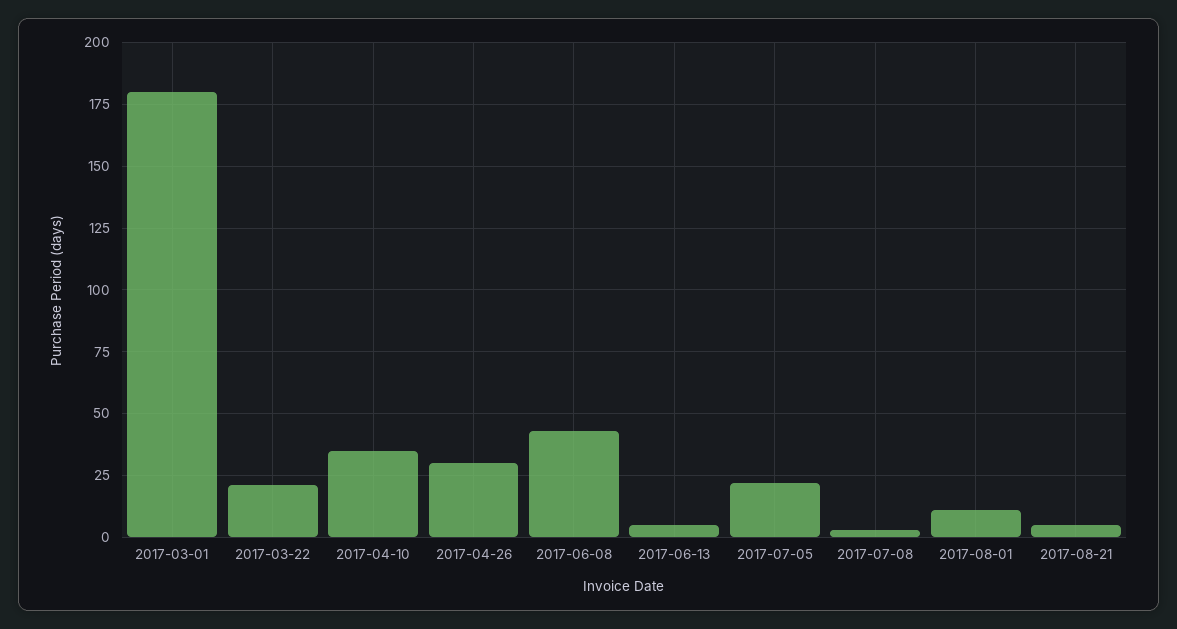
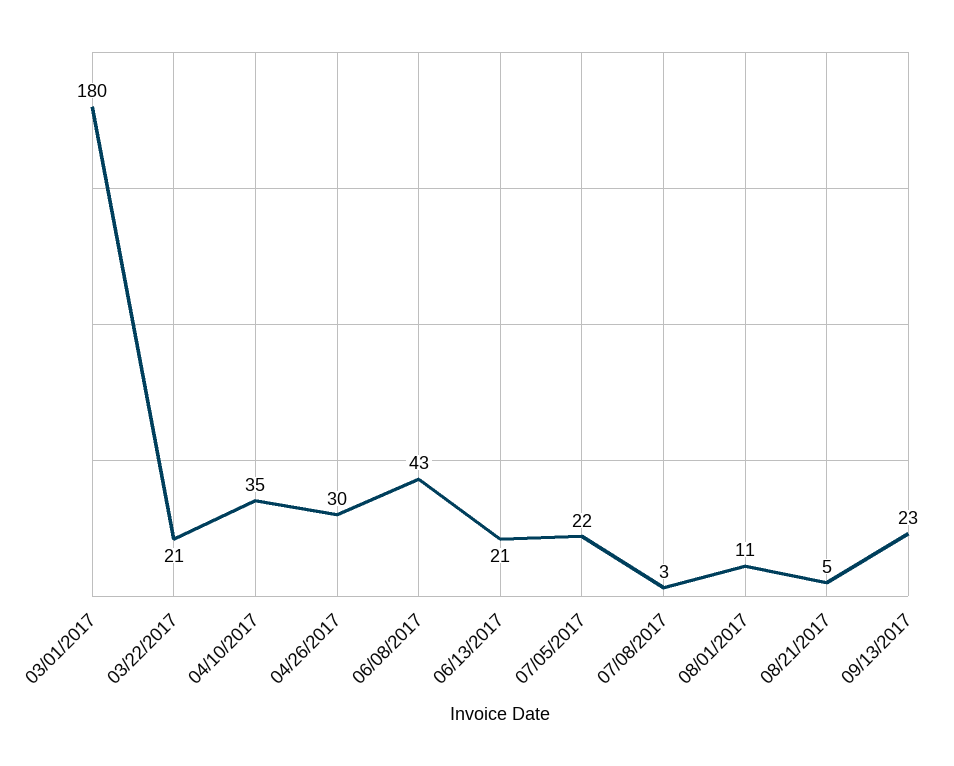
2017-06-13: 5 -> 21
09/13/2017: none -> 23

